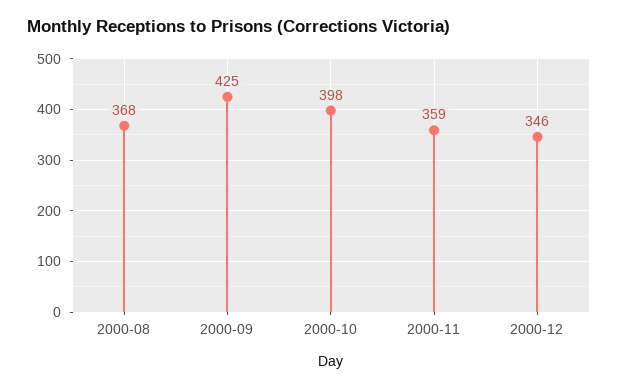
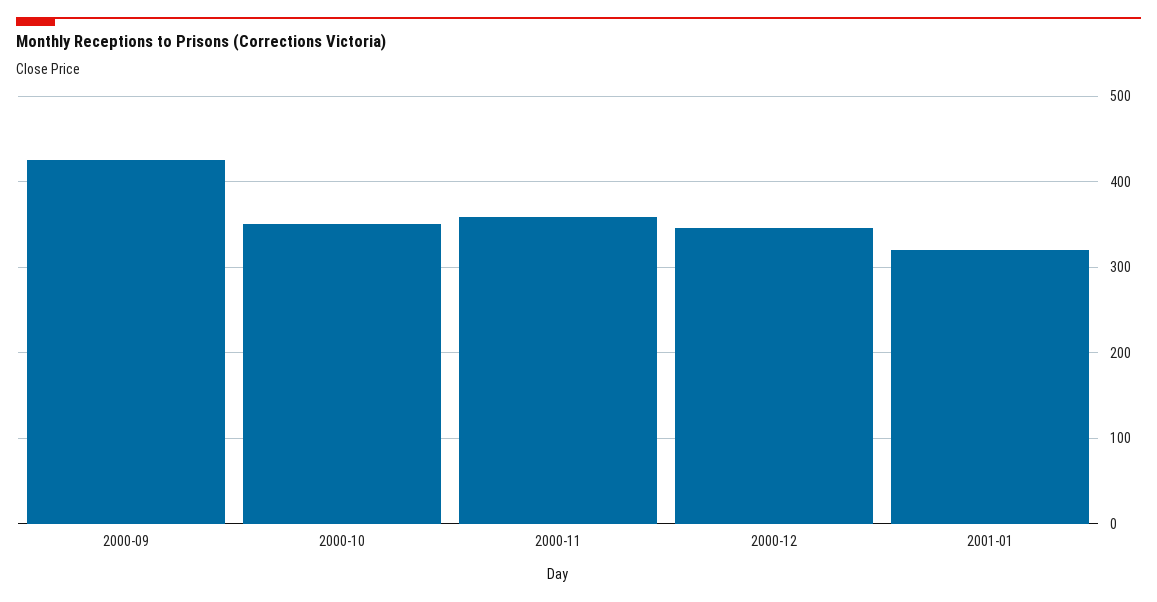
2000-08: 368 -> none
2000-10: 398 -> 350
2001-01: none -> 320

